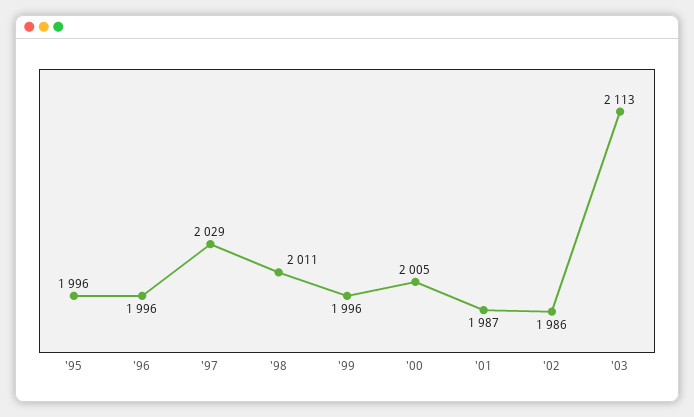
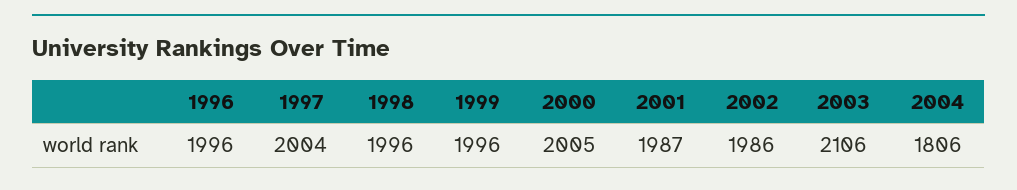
'95: 1996 -> none
'97: 2029 -> 2004
'98: 2011 -> 1996
'03: 2113 -> 2106
2004: none -> 1806

